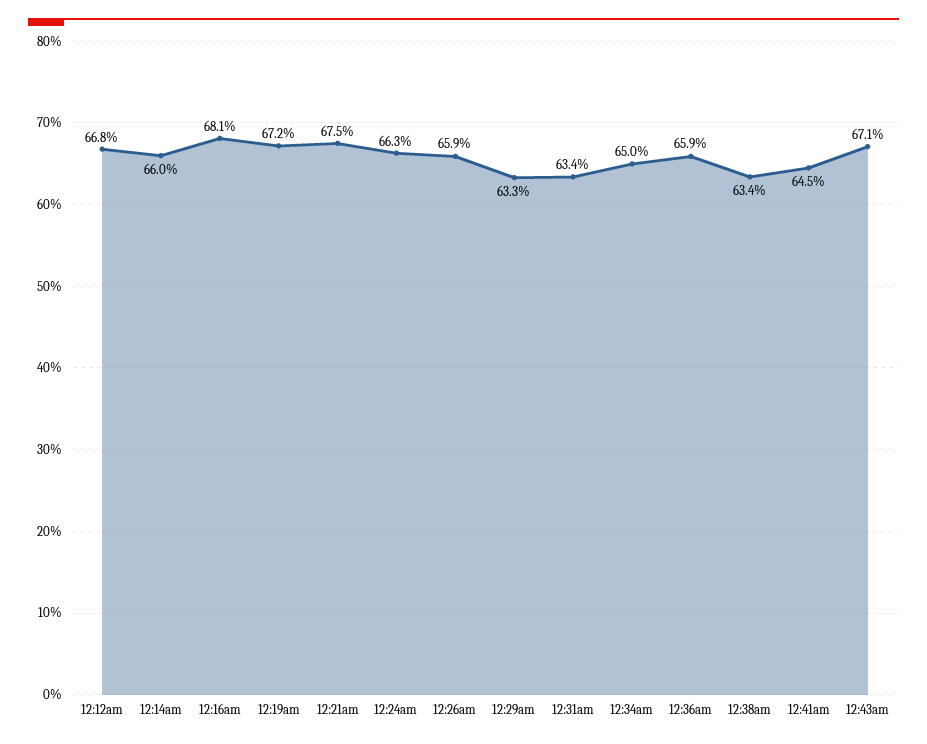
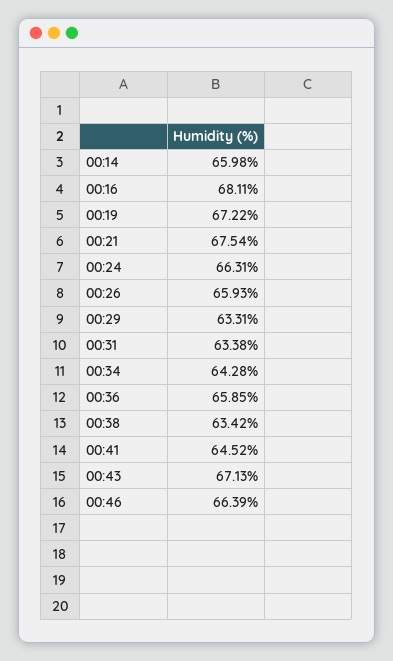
12:12am: 66.8 -> none
12:34am: 65 -> 64.28
00:46: none -> 66.39

